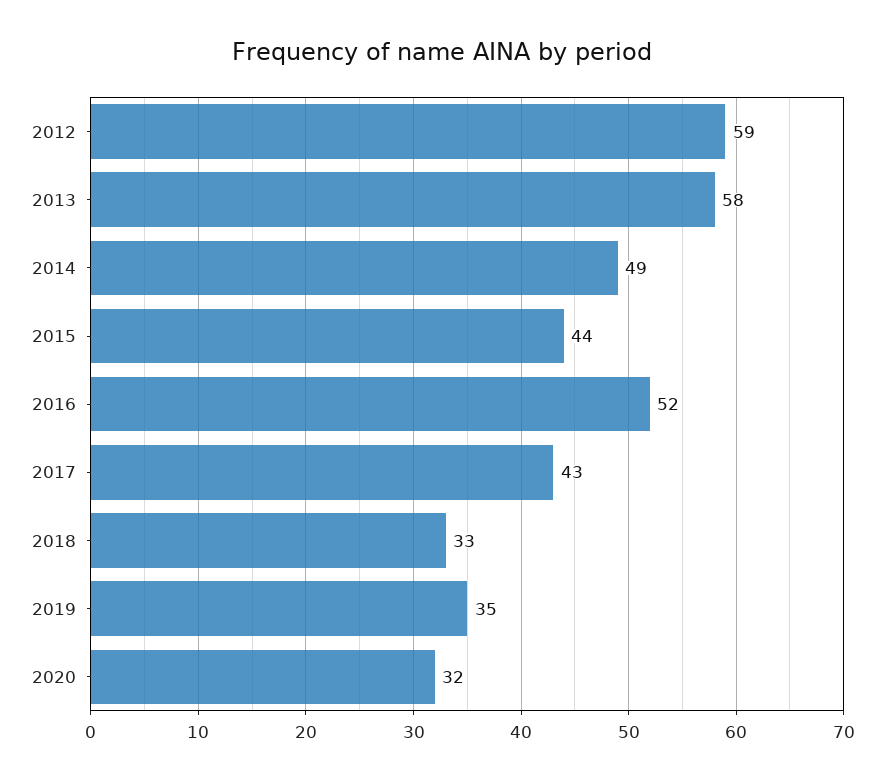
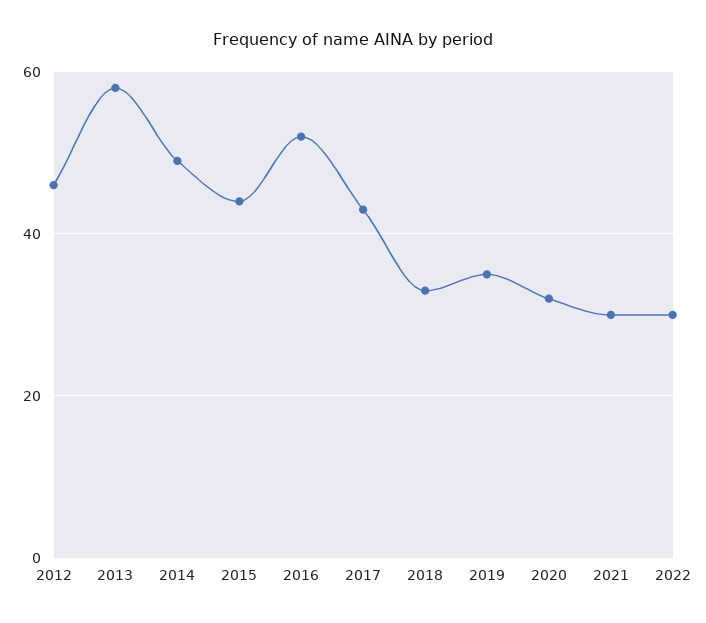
2012: 59 -> 45
2021: none -> 30
2022: none -> 30

